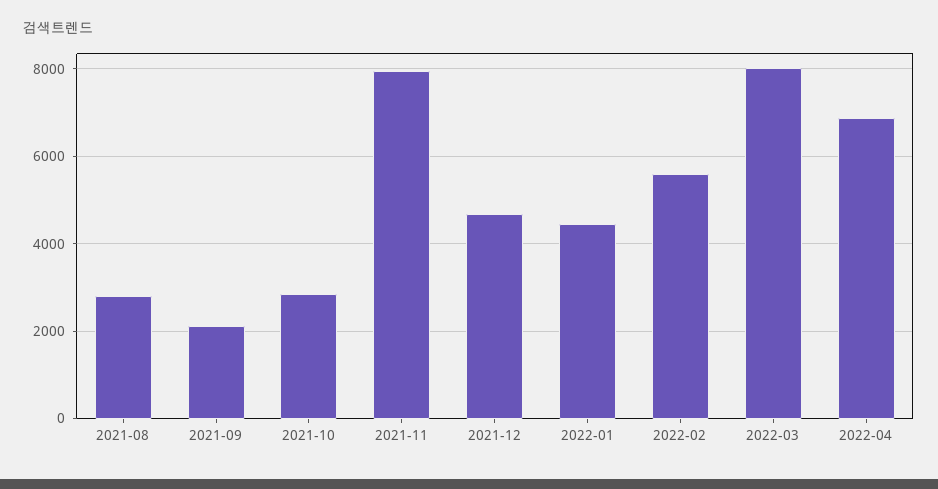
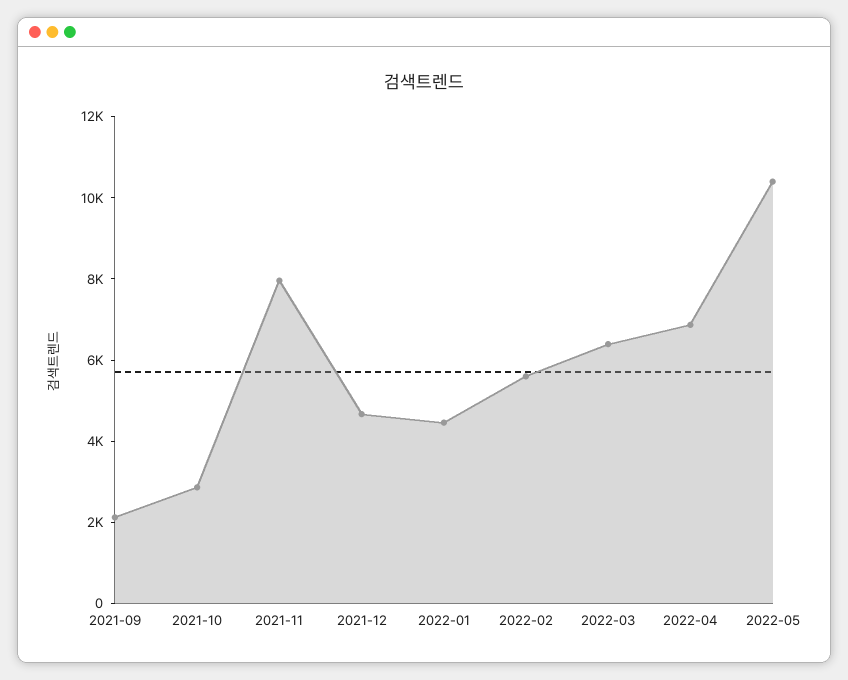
2021-08: 2800 -> none
2022-03: 8000 -> 6500
2022-05: none -> 10500

